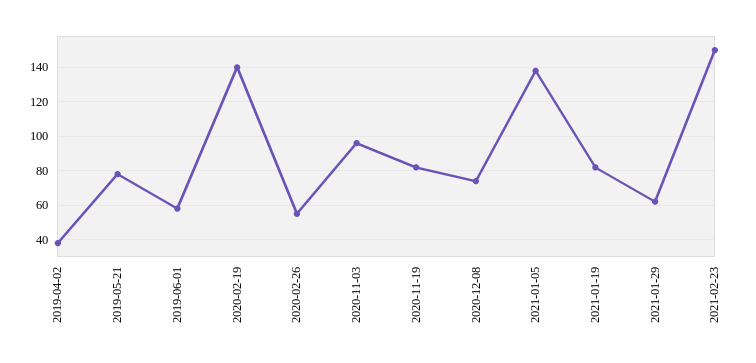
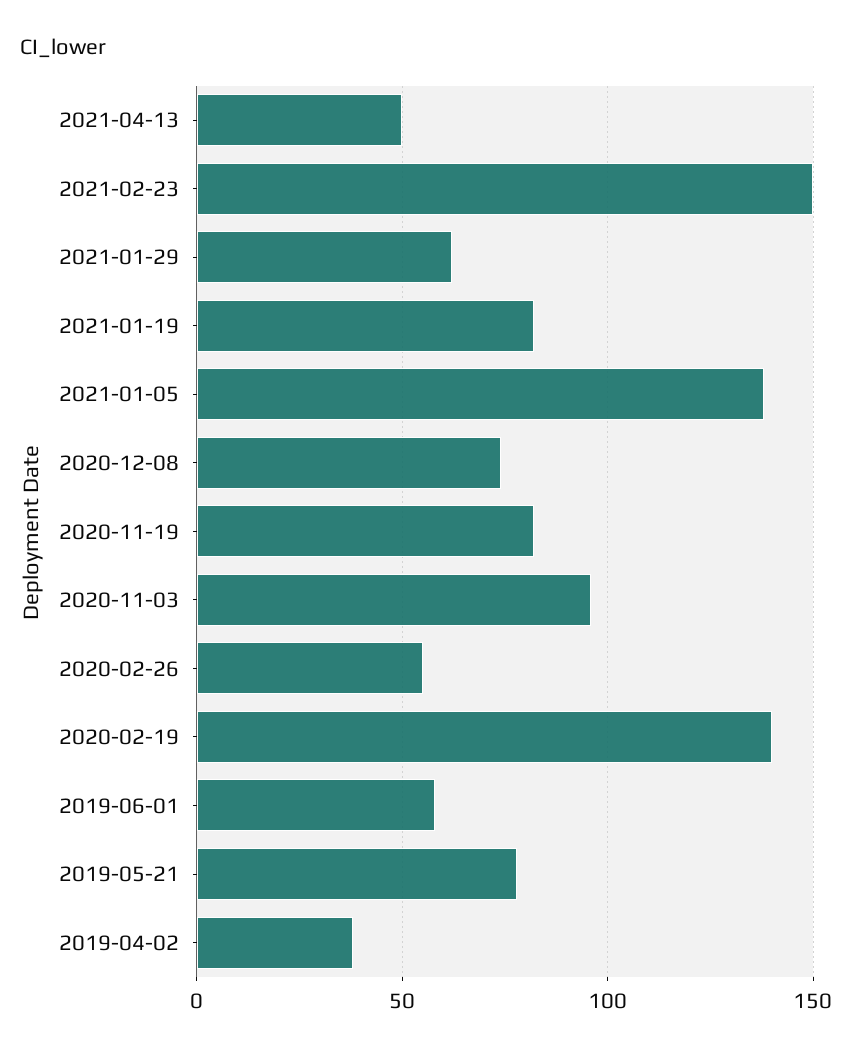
2021-04-13: none -> 50

